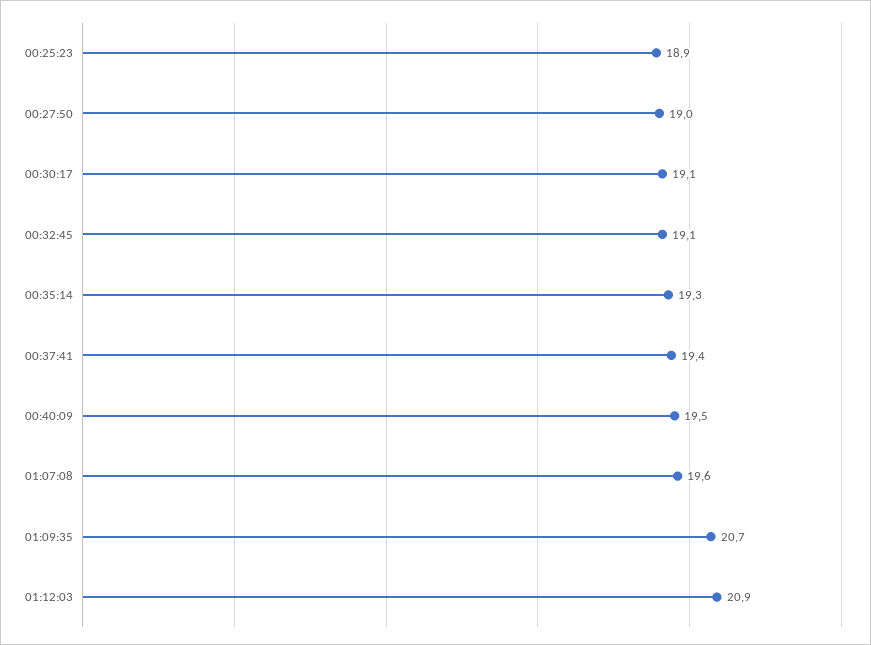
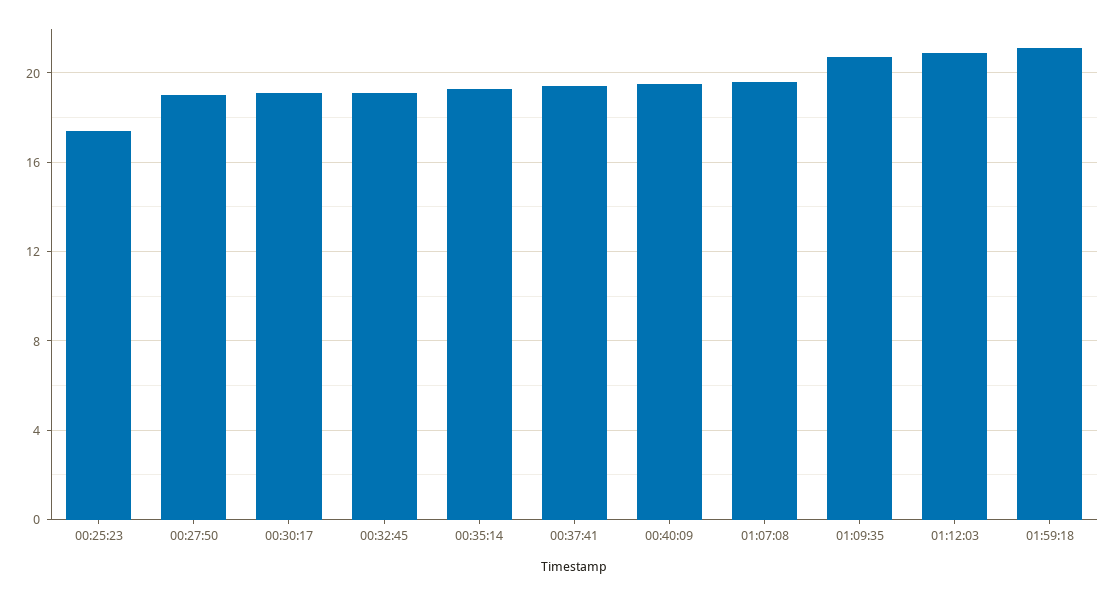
00:25:23: 18.9 -> 17.5
01:59:18: none -> 21

